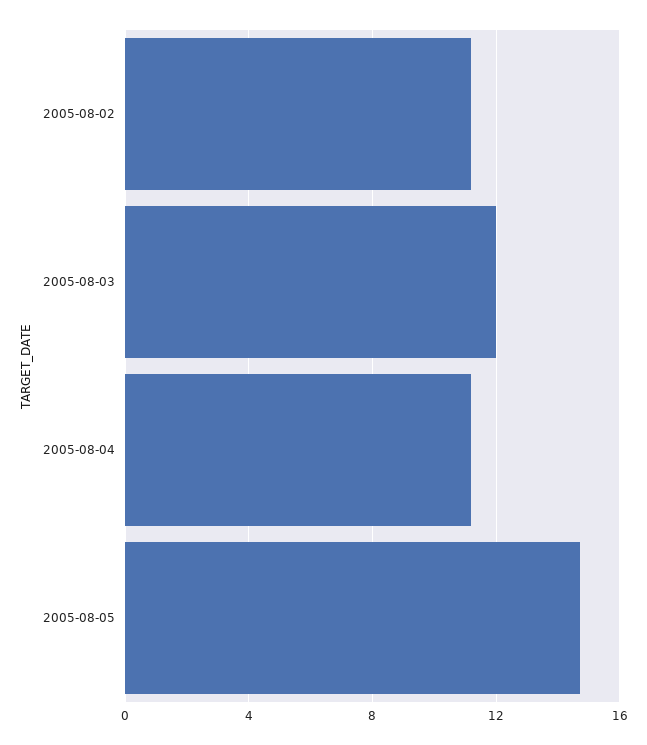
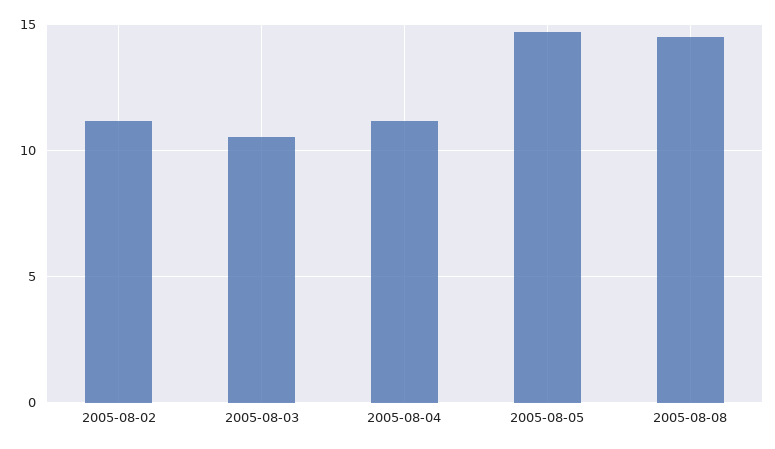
2005-08-03: 12 -> 10.5
2005-08-08: none -> 14.5

